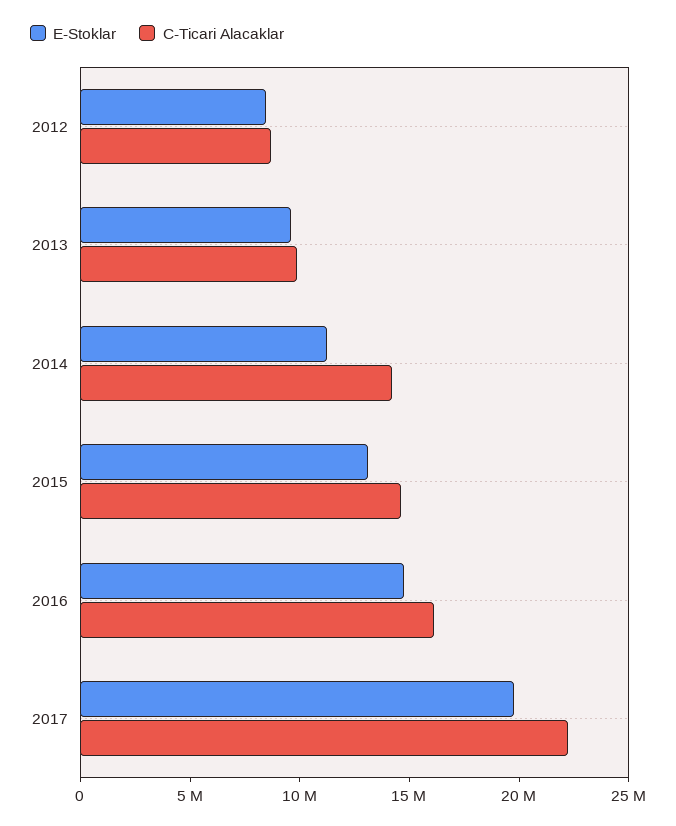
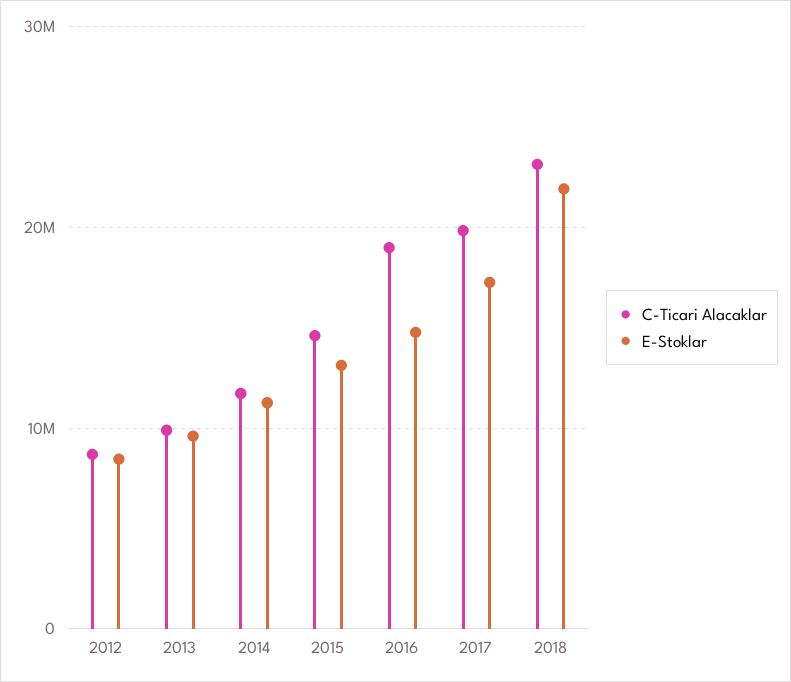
C-Ticari Alacaklar, 2014: 14000000 -> 12000000
C-Ticari Alacaklar, 2016: 16000000 -> 19000000
E-Stoklar, 2017: 20000000 -> 17000000
C-Ticari Alacaklar, 2017: 22000000 -> 20000000
C-Ticari Alacaklar, 2018: none -> 23000000
E-Stoklar, 2018: none -> 22000000

